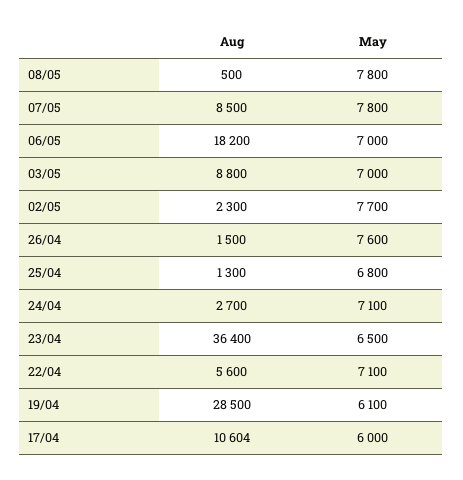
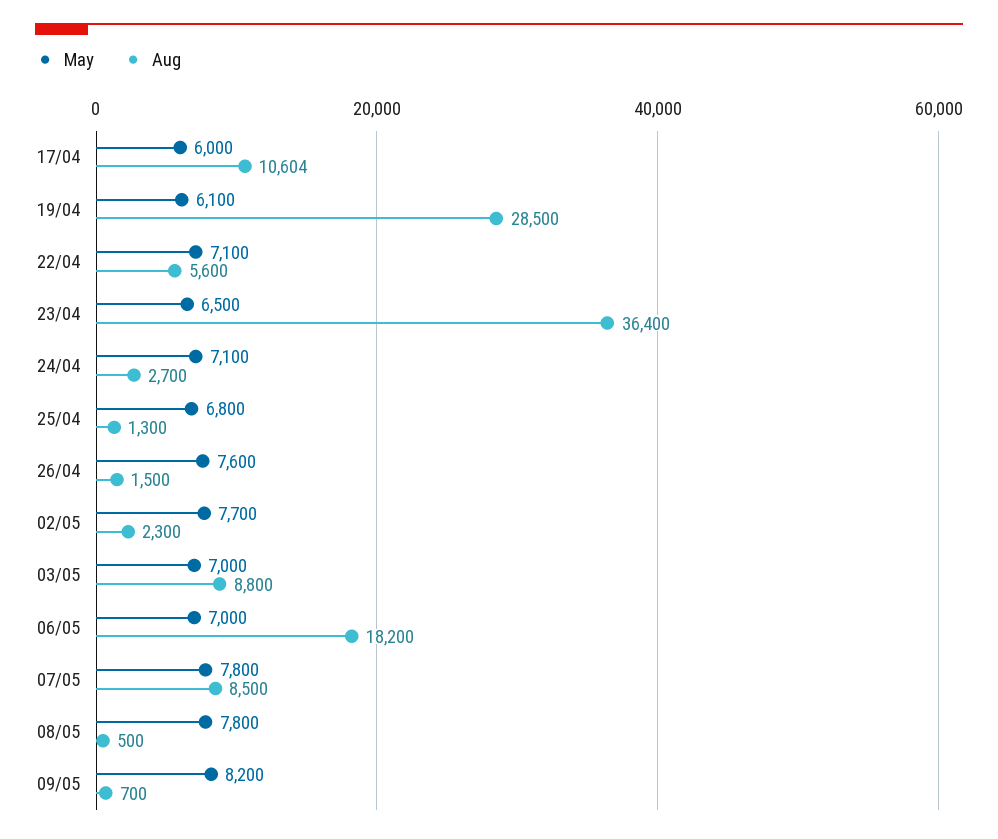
May, 09/05: none -> 8200
Aug, 09/05: none -> 700

